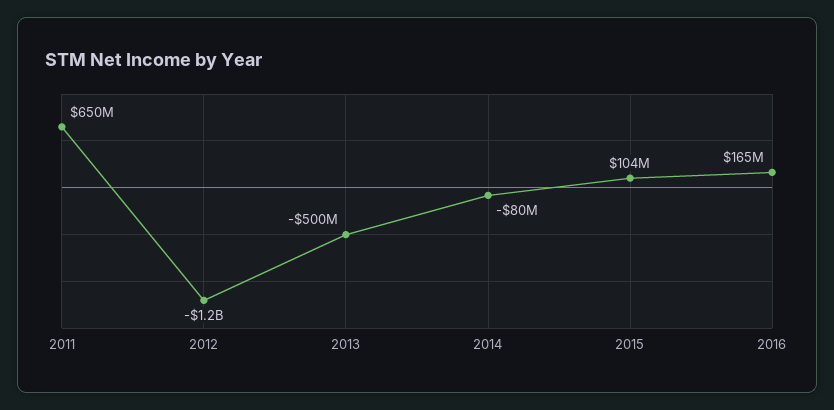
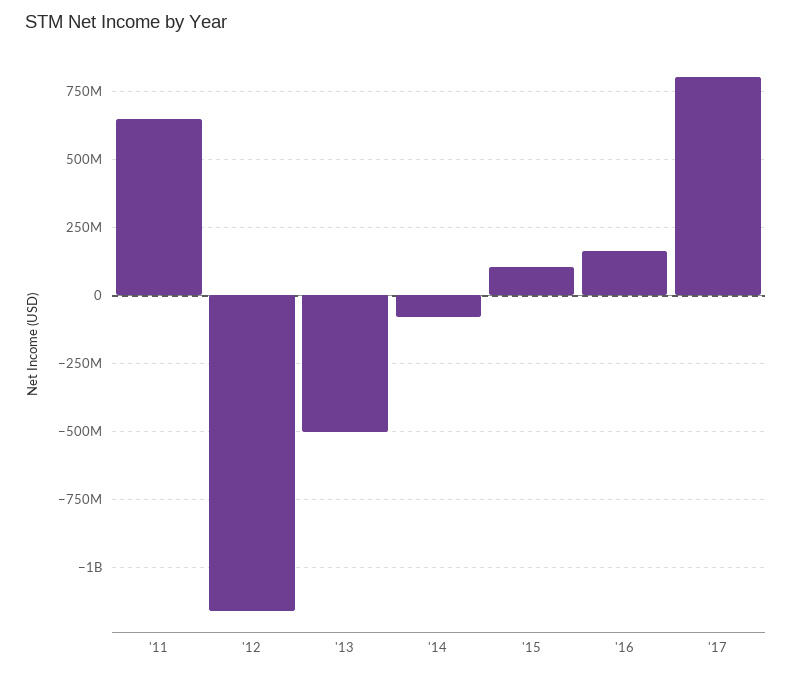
'17: none -> 800000000

